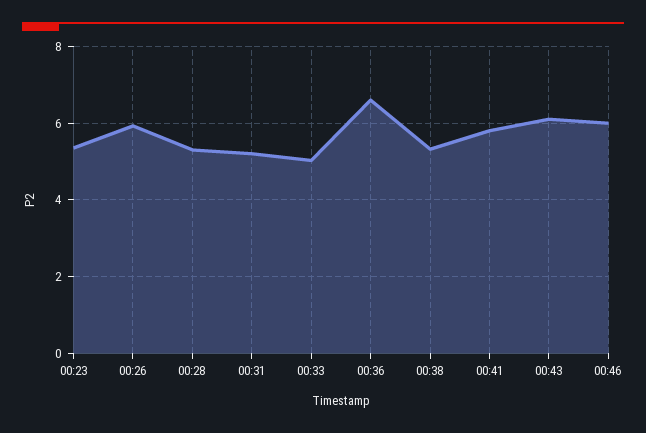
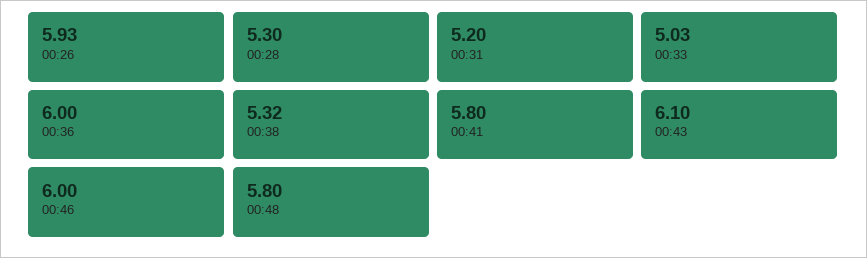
00:23: 5.4 -> none
00:36: 6.6 -> 6
00:48: none -> 5.8

